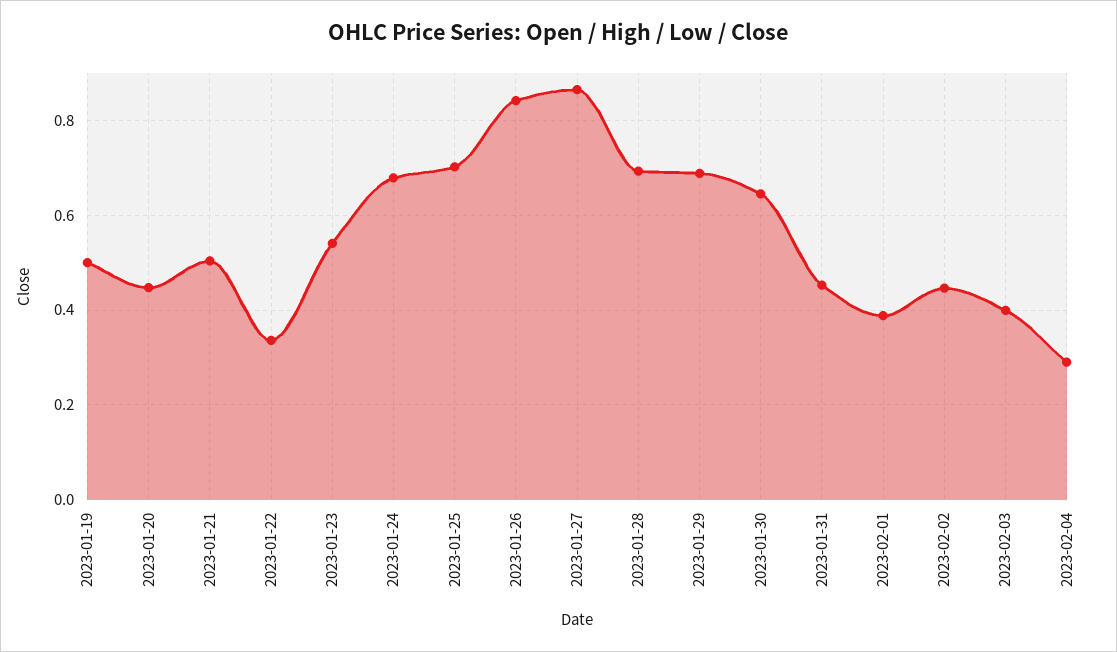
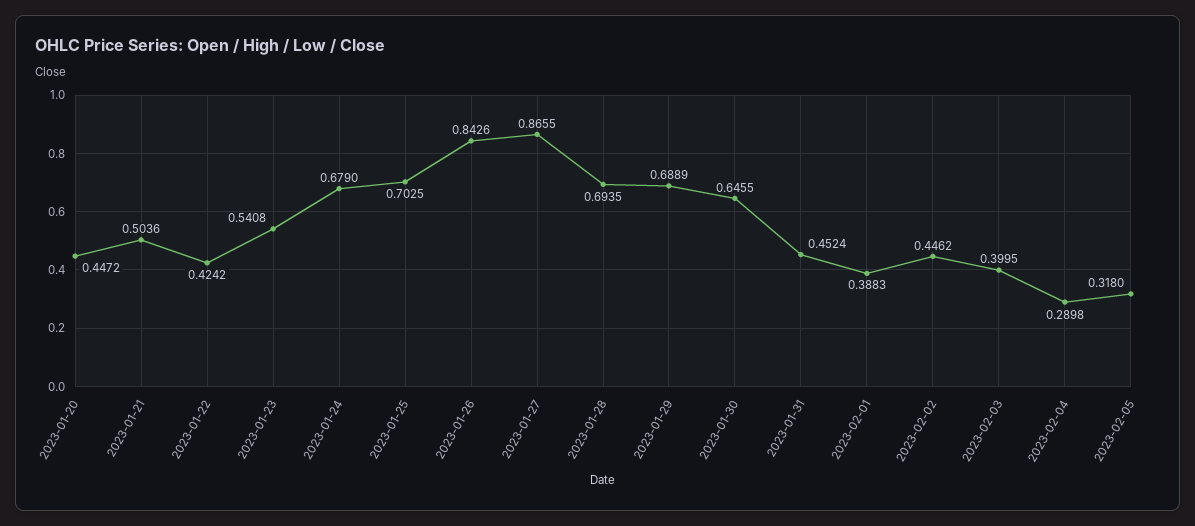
2023-01-19: 0.5 -> none
2023-01-22: 0.34 -> 0.4242
2023-02-05: none -> 0.318

